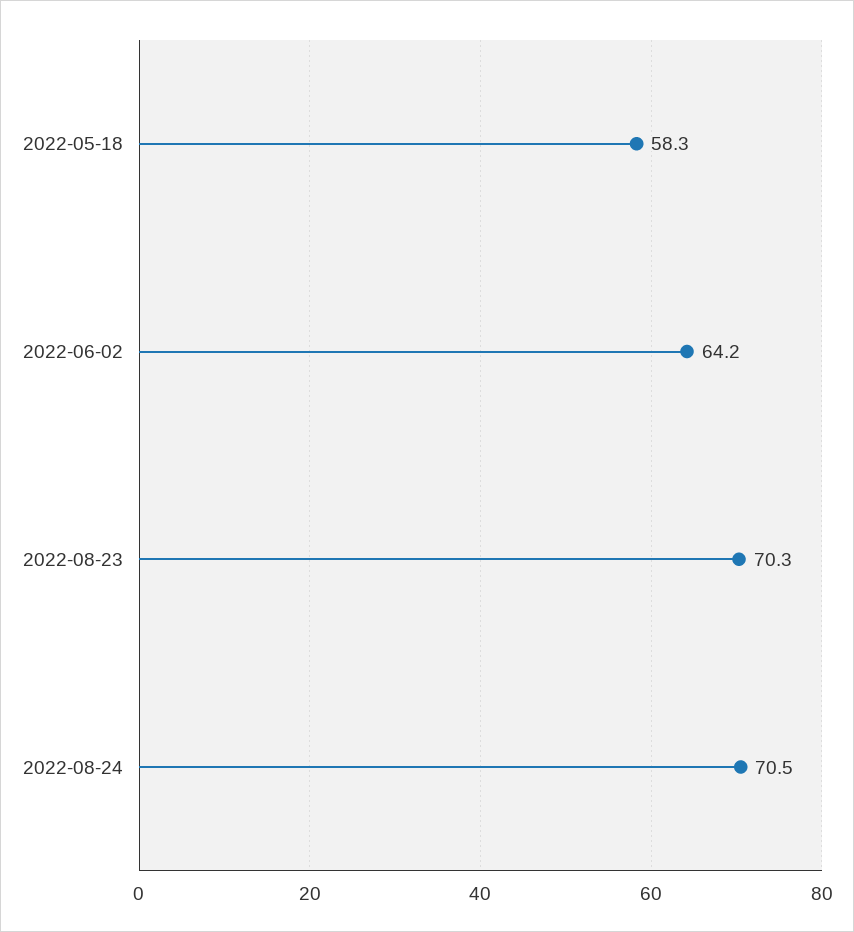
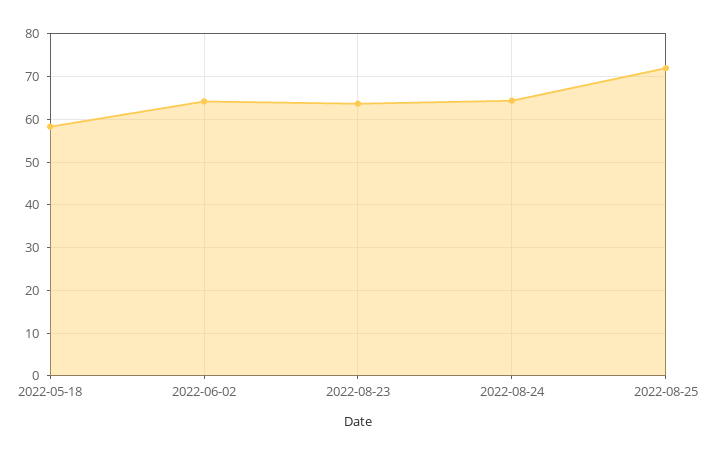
2022-08-23: 70.3 -> 64
2022-08-24: 70.5 -> 64
2022-08-25: none -> 72

